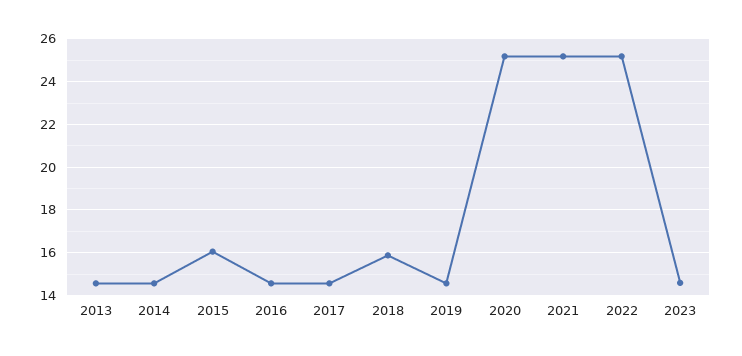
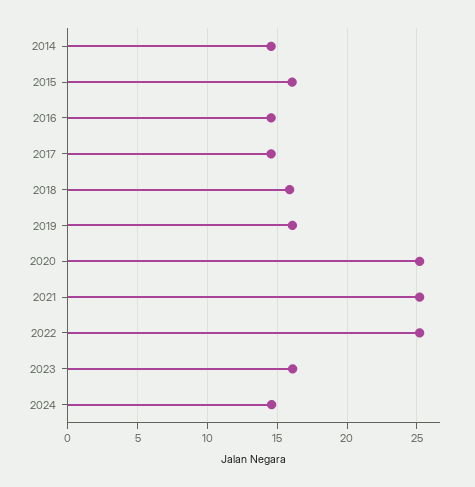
2013: 14.5 -> none
2019: 14.5 -> 16
2023: 14.5 -> 16
2024: none -> 14.5

